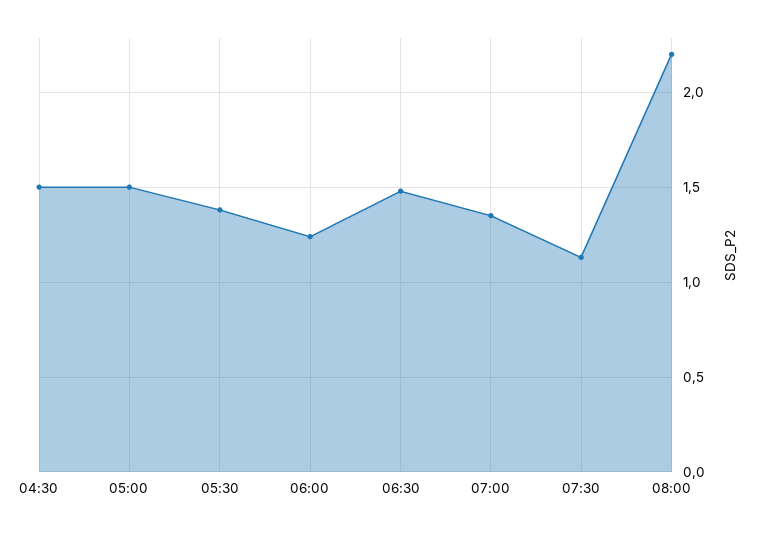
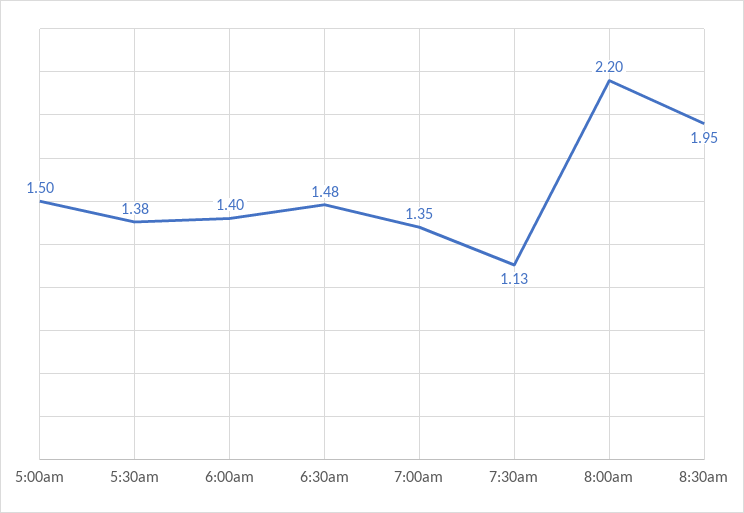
04:30: 1.5 -> none
06:00: 1.25 -> 1.4
8:30am: none -> 1.95

